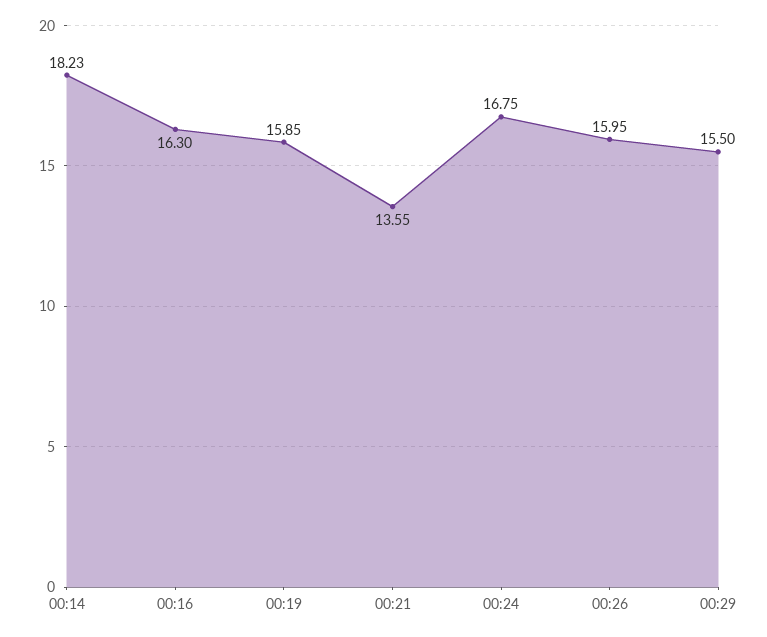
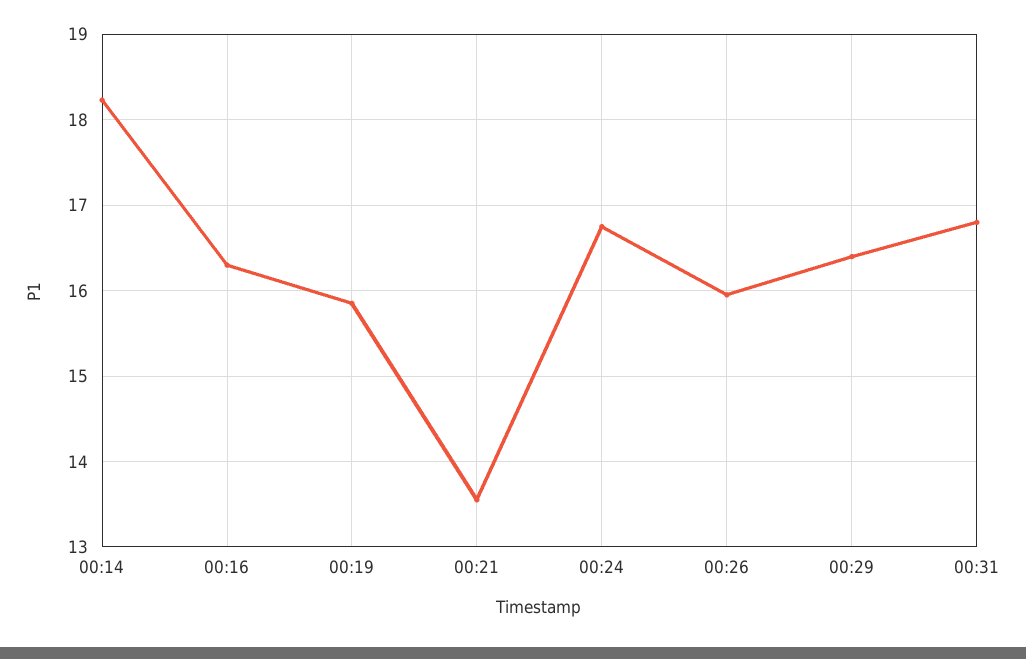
00:29: 15.5 -> 16.4
00:31: none -> 16.8

